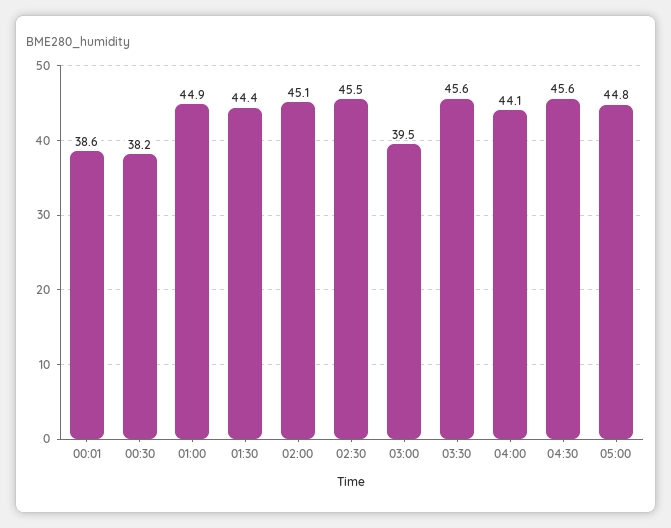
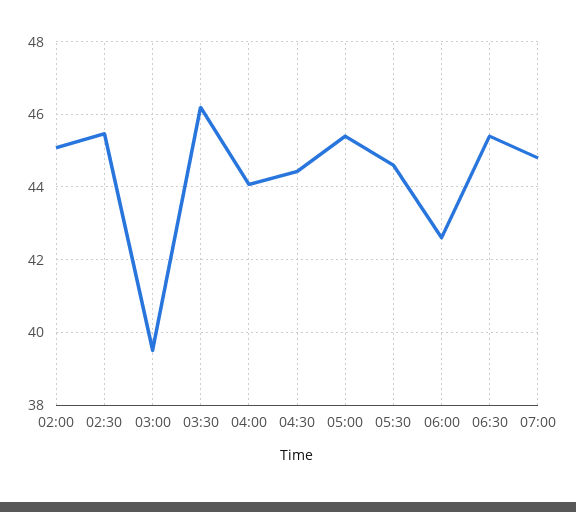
00:01: 38.6 -> none
00:30: 38.2 -> none
01:00: 44.9 -> none
01:30: 44.4 -> none
03:30: 45.6 -> 46.2
04:30: 45.6 -> 44.4
05:00: 44.8 -> 45.4
05:30: none -> 44.6
06:00: none -> 42.6
06:30: none -> 45.4
07:00: none -> 44.8

